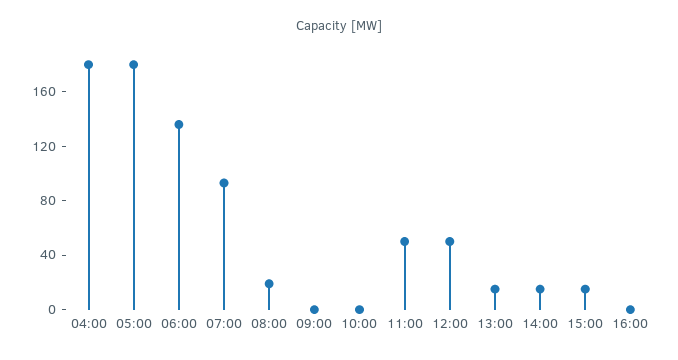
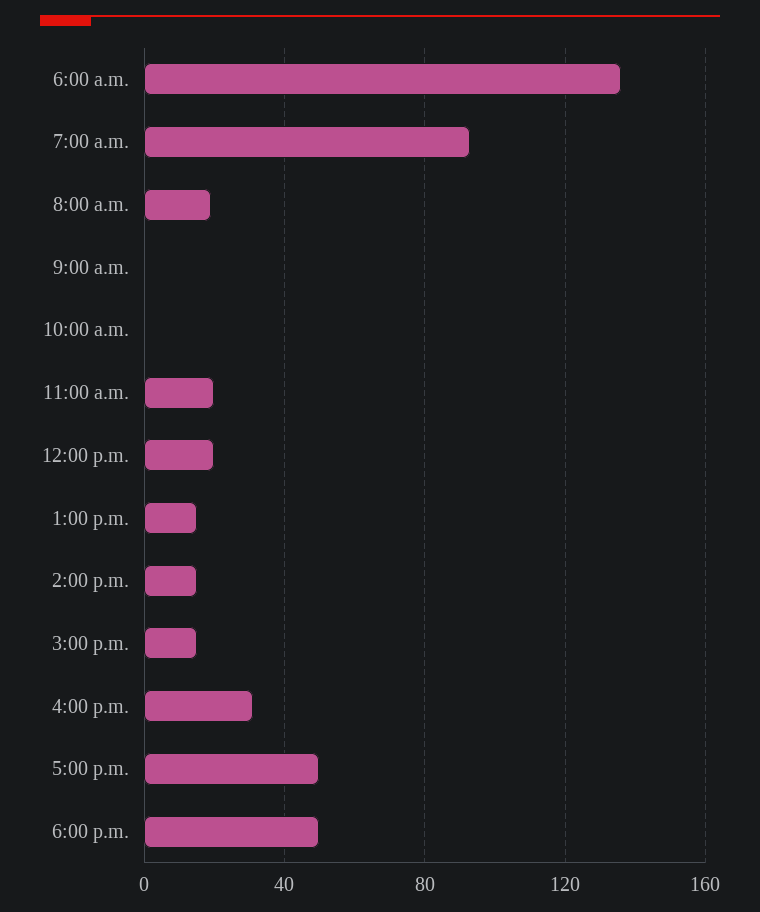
04:00: 180 -> none
05:00: 180 -> none
11:00: 50 -> 20
12:00: 50 -> 20
16:00: 0 -> 30
5:00 p.m.: none -> 50
6:00 p.m.: none -> 50

